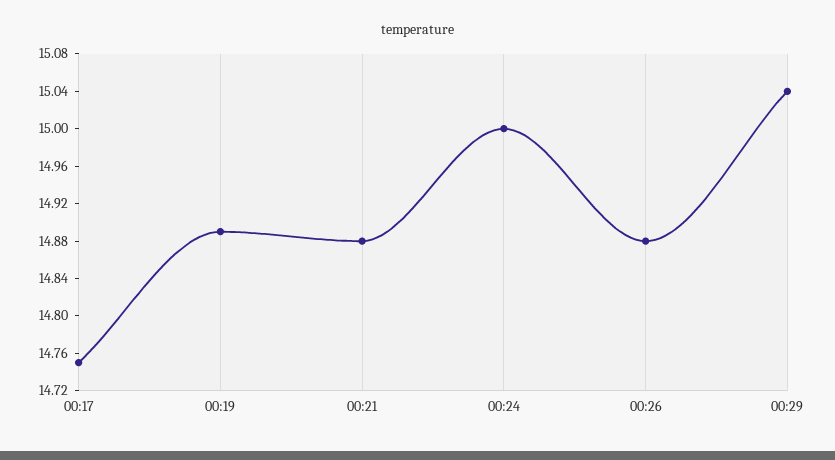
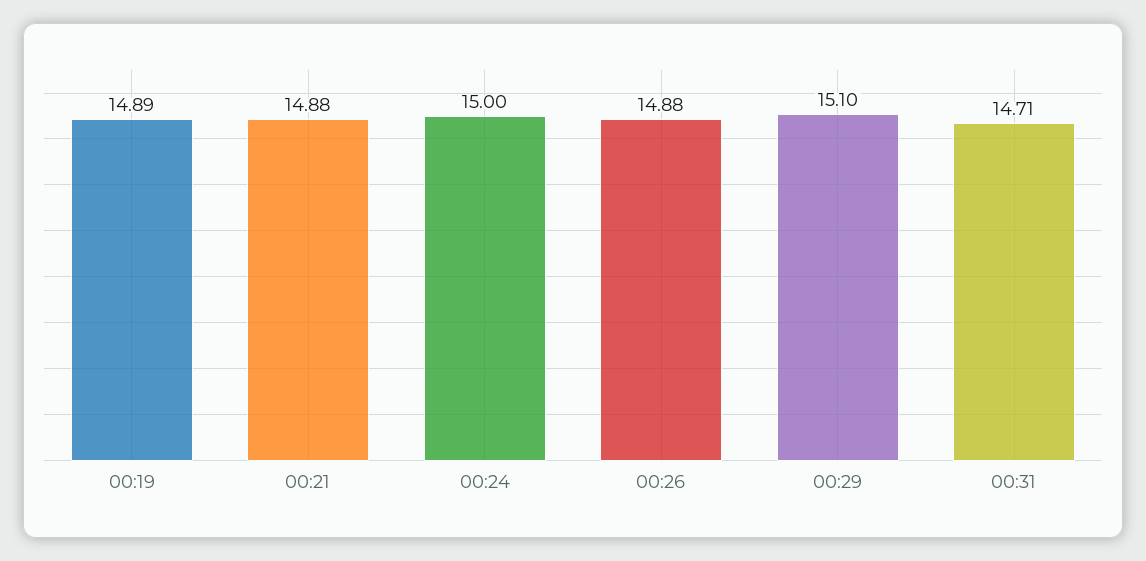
00:17: 14.75 -> none
00:29: 15.04 -> 15.1
00:31: none -> 14.71

